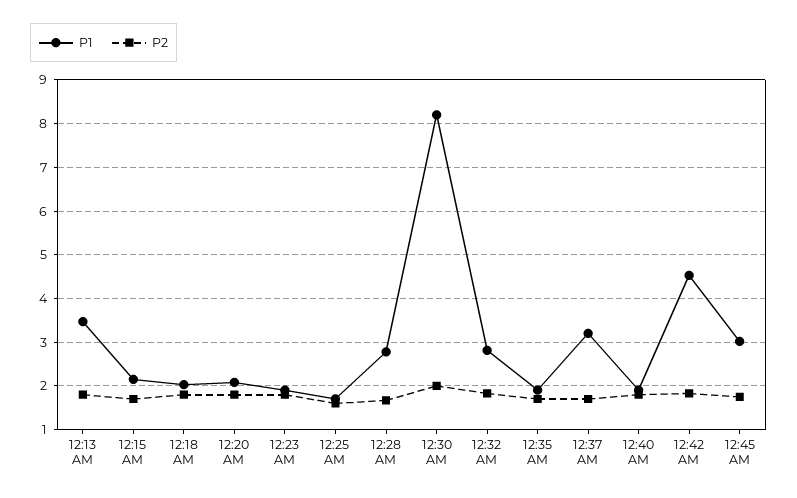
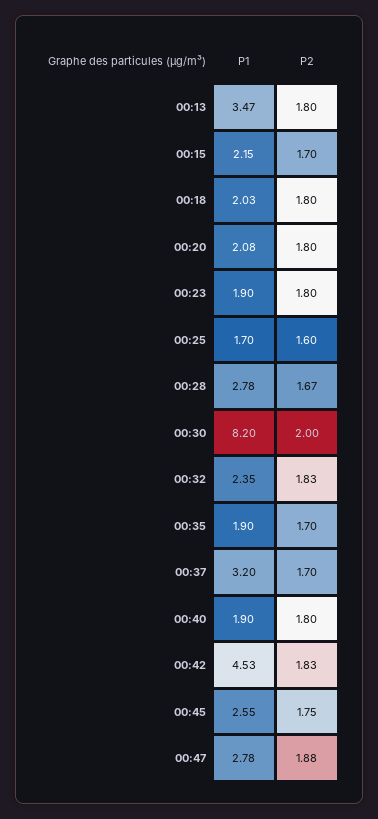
P1, 12:32 AM: 2.8 -> 2.35
P1, 12:45 AM: 3 -> 2.55
P1, 00:47: none -> 2.78
P2, 00:47: none -> 1.88

